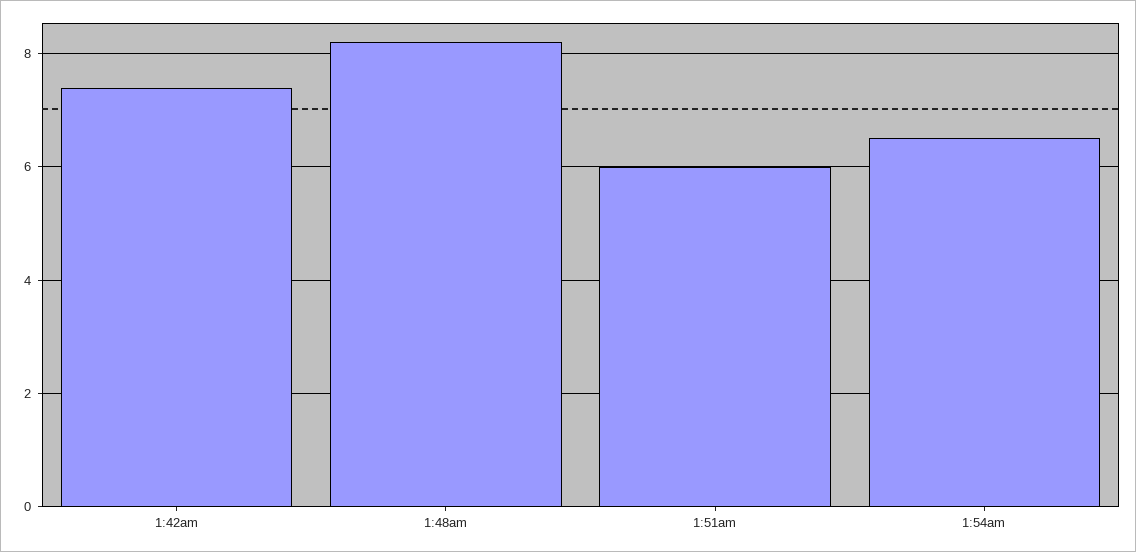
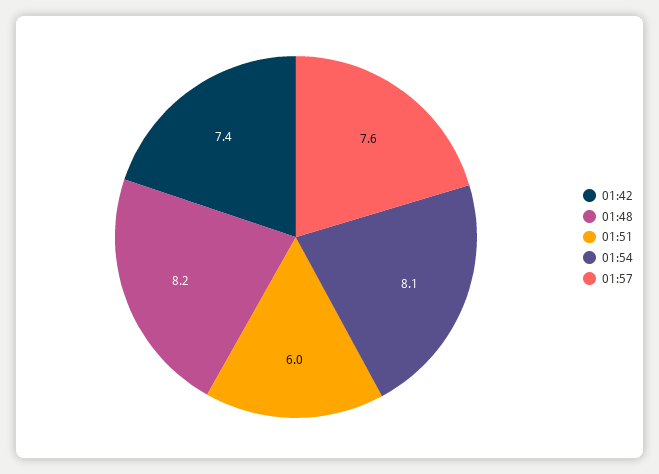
1:54am: 6.5 -> 8.1
01:57: none -> 7.6

